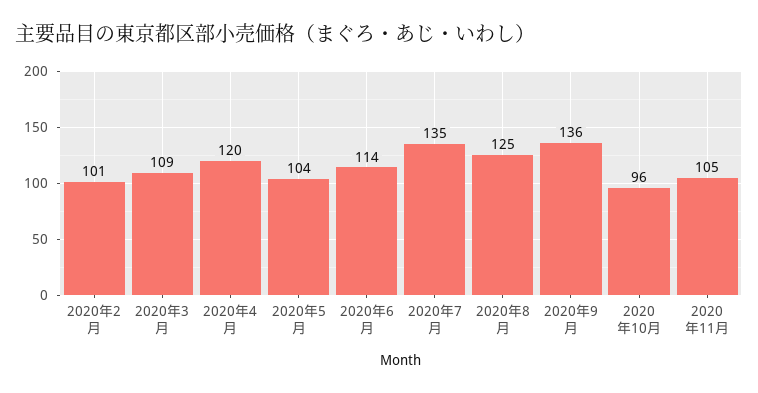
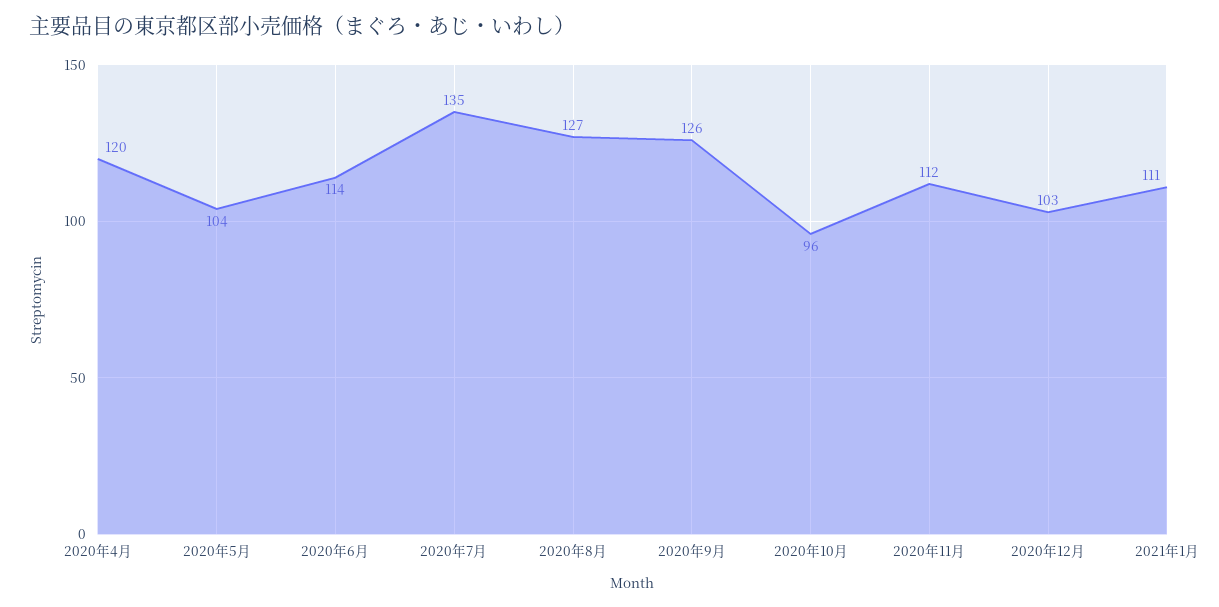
2020年2月: 101 -> none
2020年3月: 109 -> none
2020年8月: 125 -> 127
2020年9月: 136 -> 126
2020年11月: 105 -> 112
2020年12月: none -> 103
2021年1月: none -> 111

